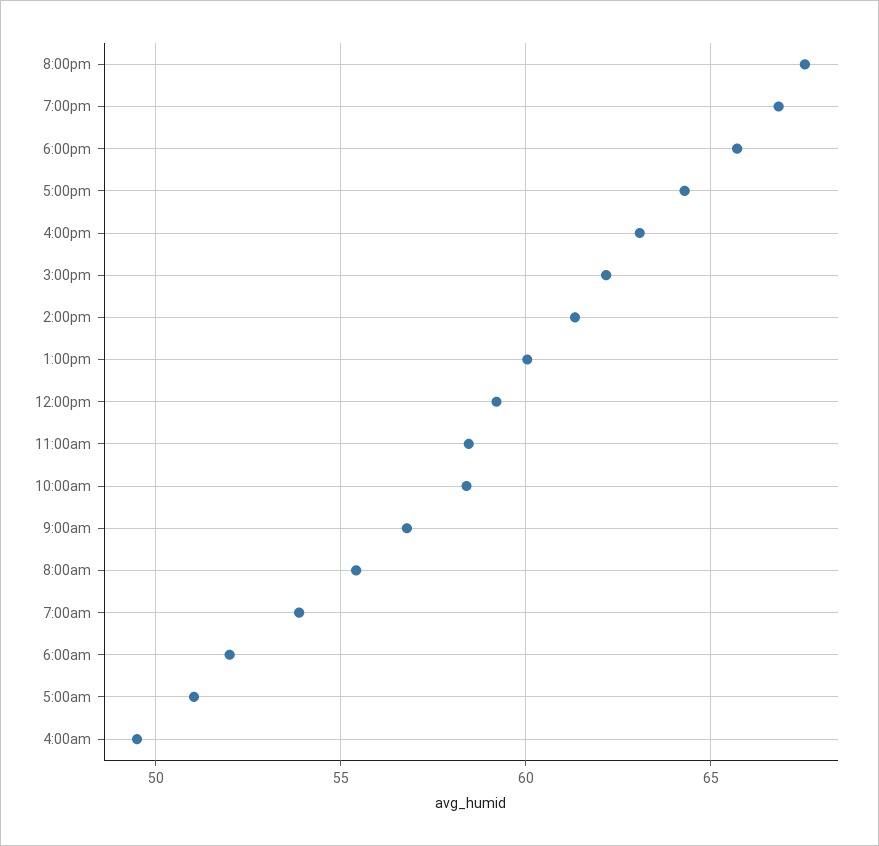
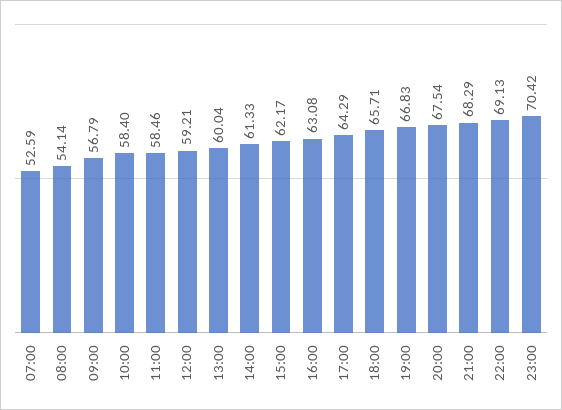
8:00am: 55.5 -> 54.14
7:00am: 54 -> 52.59
6:00am: 52 -> none
5:00am: 51 -> none
4:00am: 49.5 -> none
21:00: none -> 68.29
22:00: none -> 69.13
23:00: none -> 70.42

